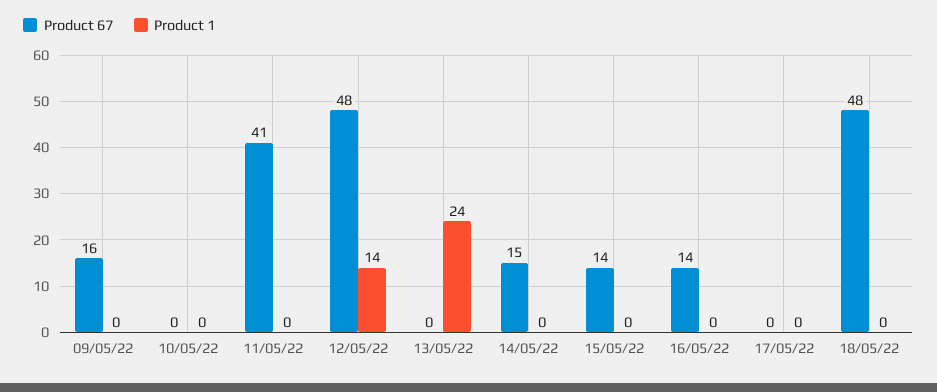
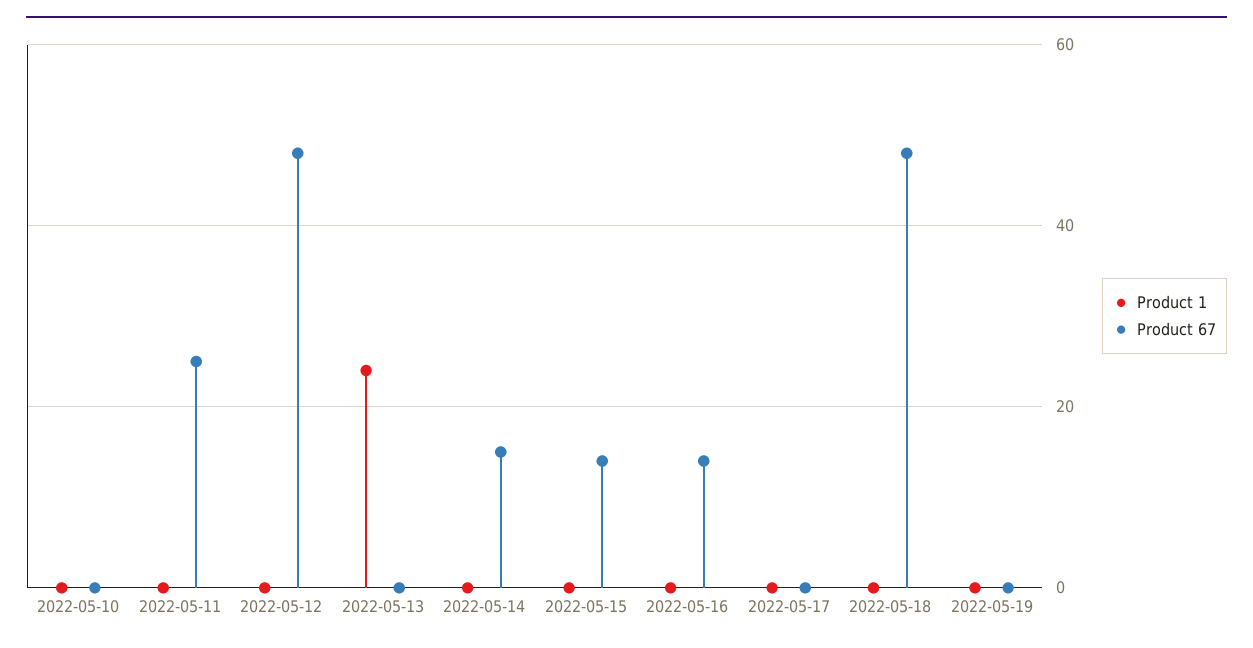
Product 67, 09/05/22: 16 -> none
Product 1, 09/05/22: 0 -> none
Product 67, 11/05/22: 41 -> 25
Product 1, 12/05/22: 14 -> 0
Product 1, 2022-05-19: none -> 0
Product 67, 2022-05-19: none -> 0

